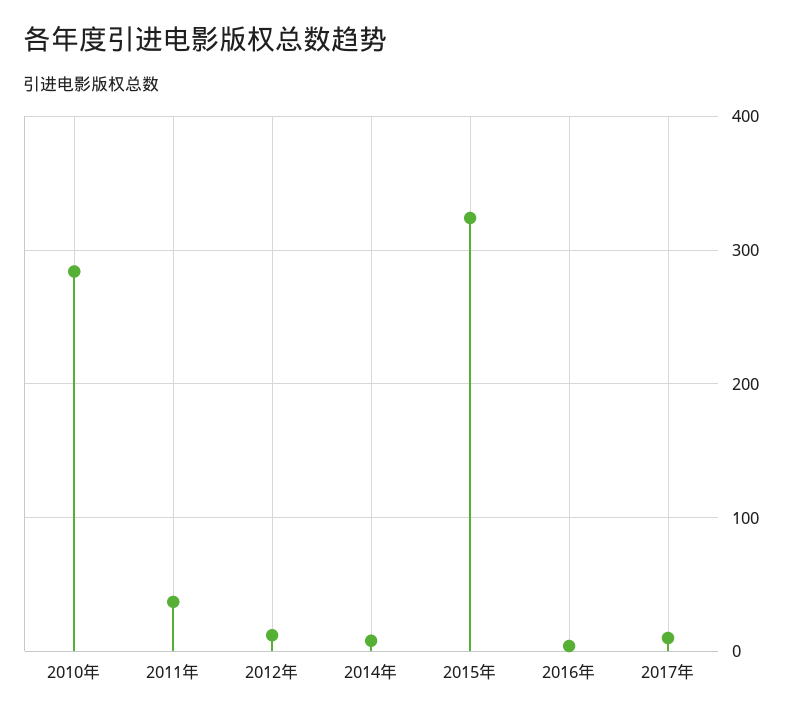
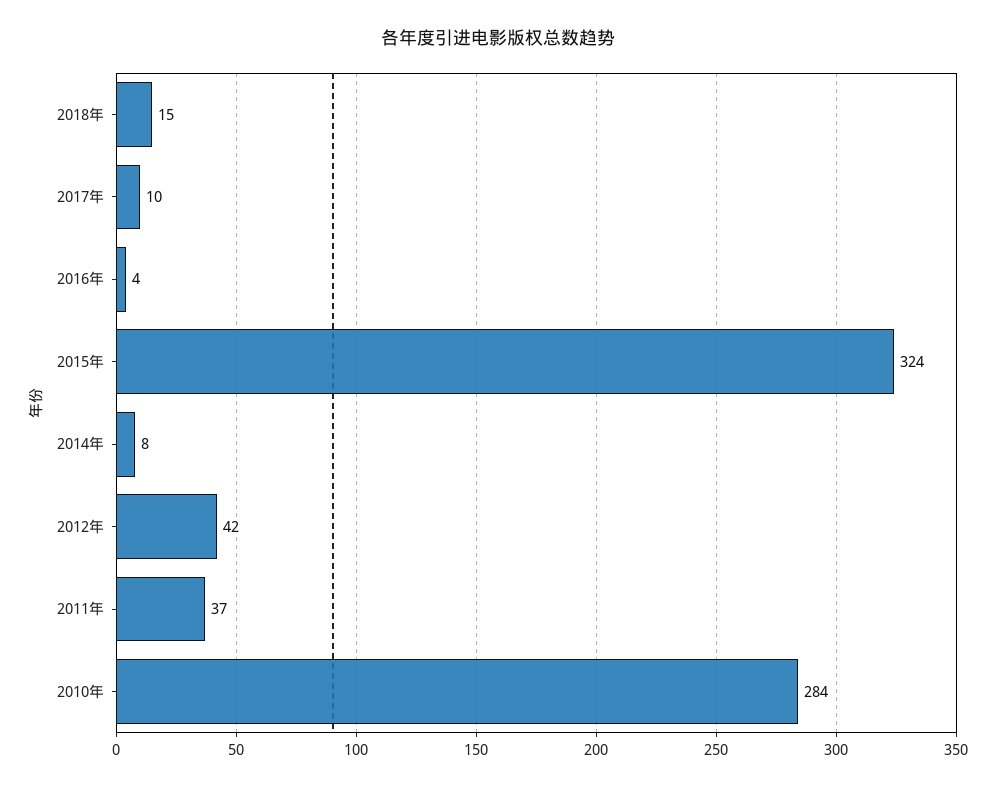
2012年: 10 -> 42
2018年: none -> 15

